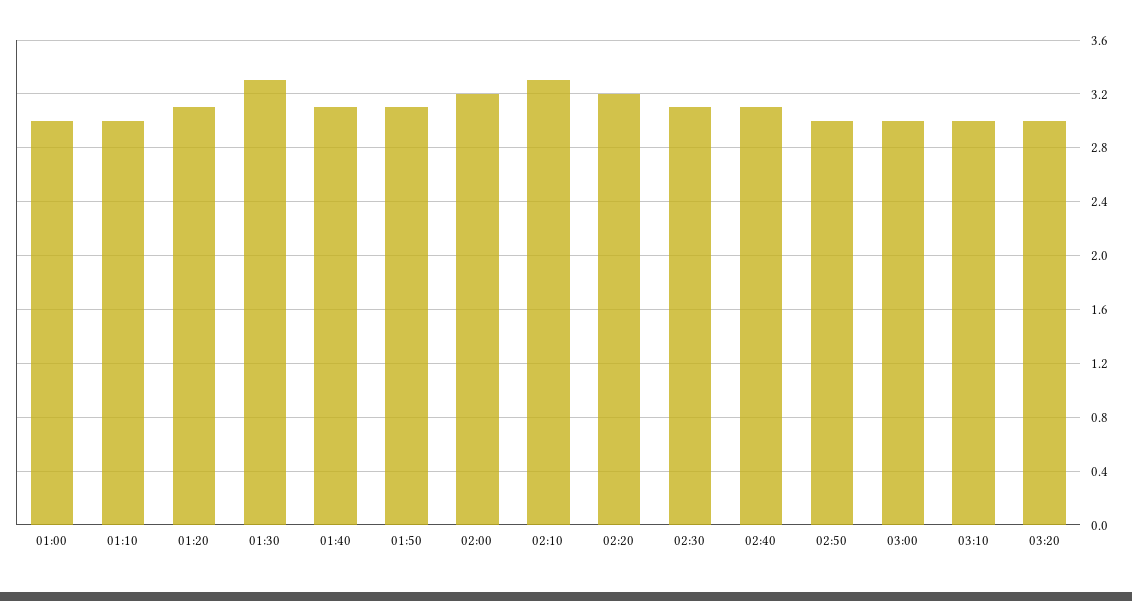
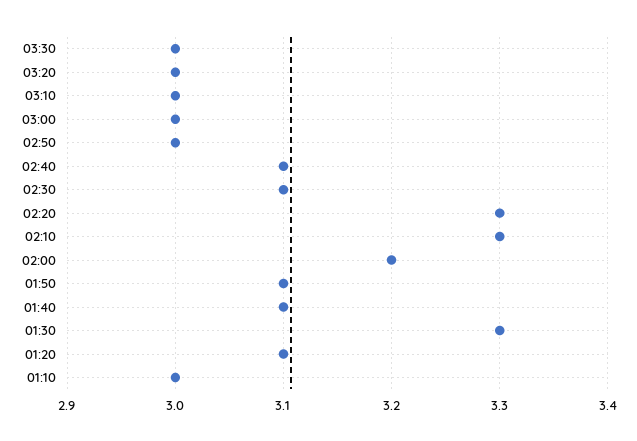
01:00: 3 -> none
02:20: 3.2 -> 3.3
03:30: none -> 3

